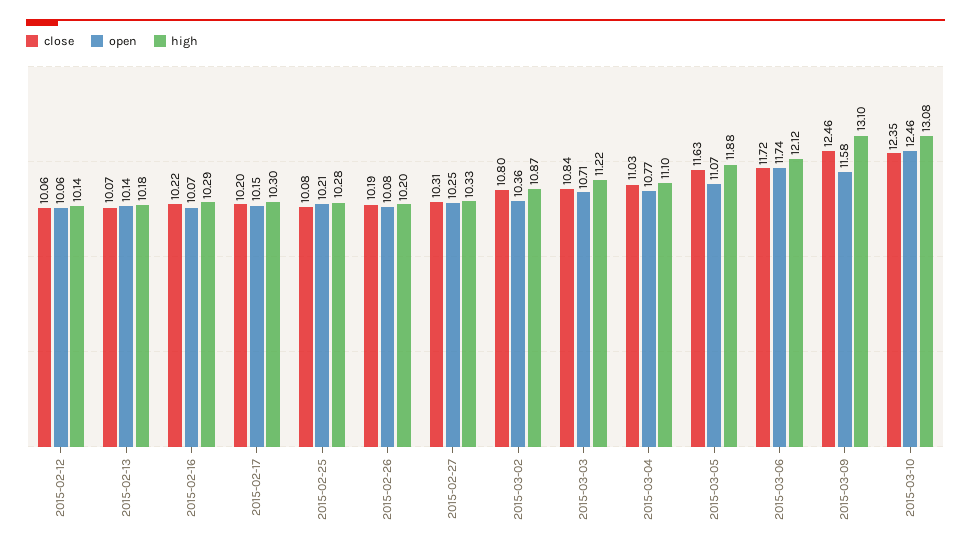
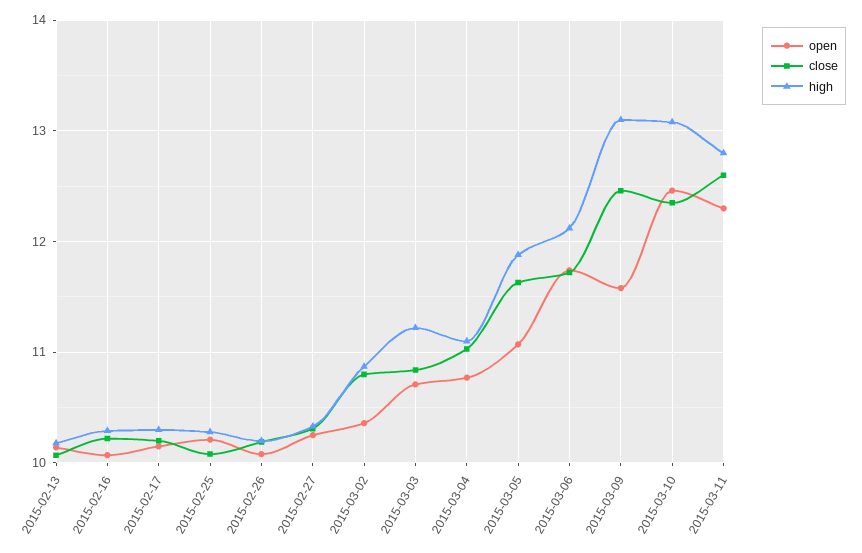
close, 2015-02-12: 10.06 -> none
open, 2015-02-12: 10.06 -> none
high, 2015-02-12: 10.14 -> none
open, 2015-03-11: none -> 12.3
close, 2015-03-11: none -> 12.6
high, 2015-03-11: none -> 12.8

